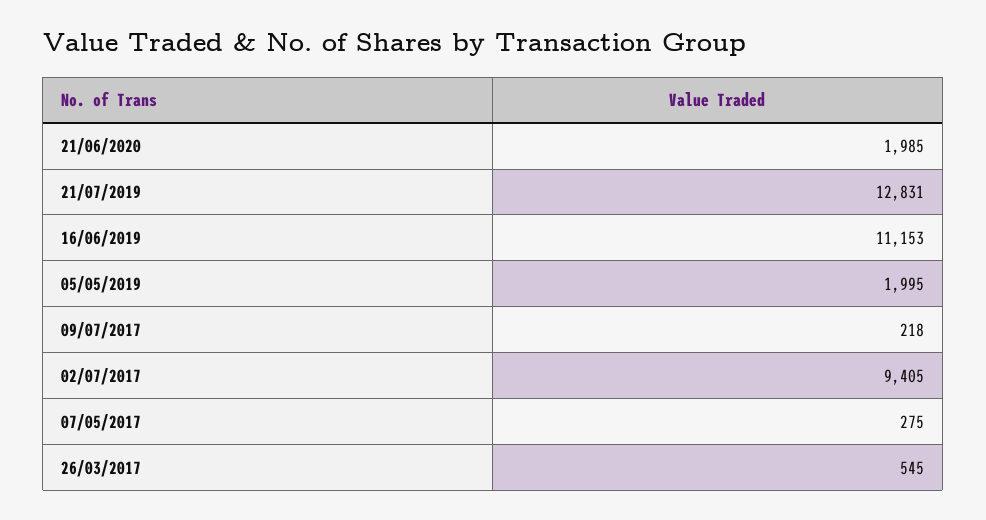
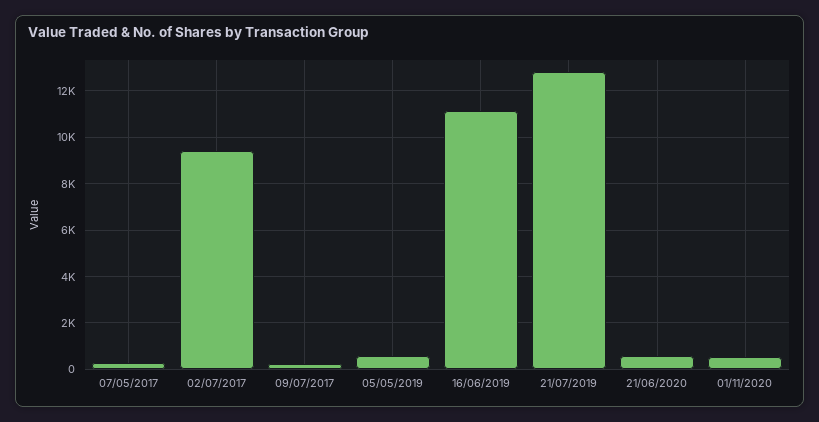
21/06/2020: 1985 -> 500
05/05/2019: 1995 -> 500
26/03/2017: 545 -> none
01/11/2020: none -> 500

